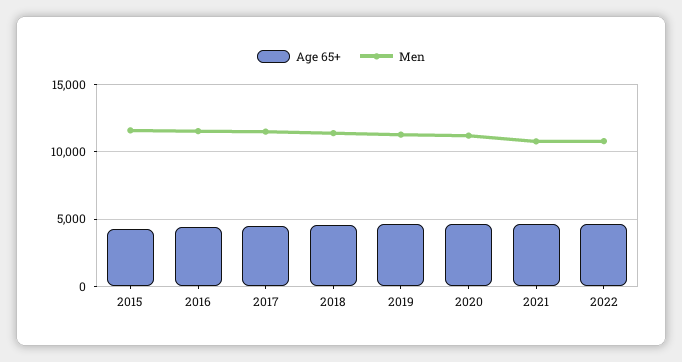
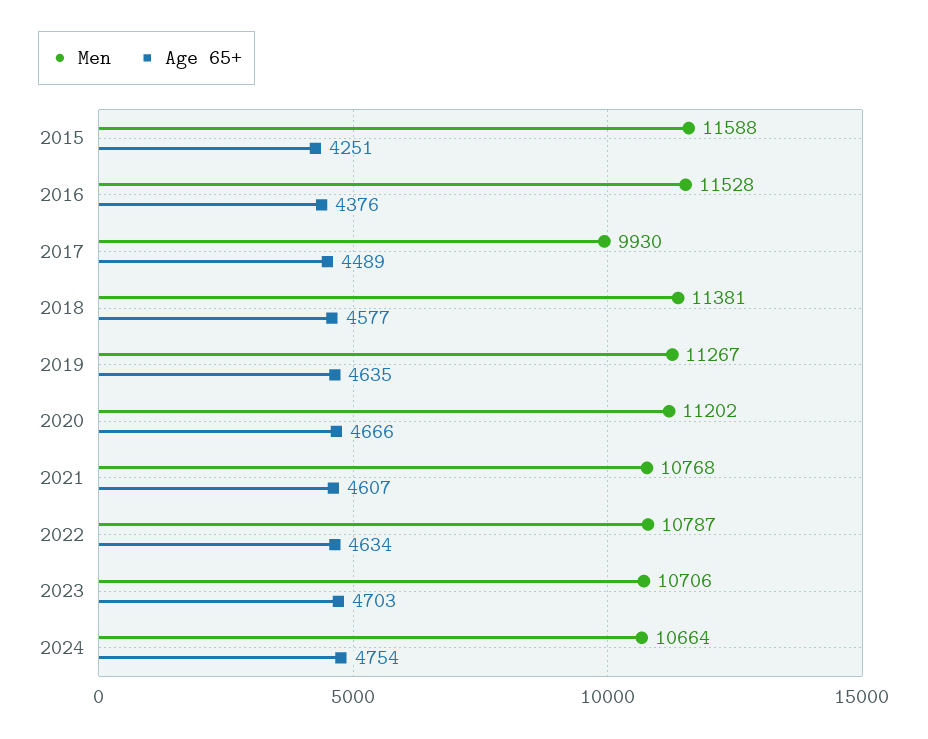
Men, 2017: 11500 -> 9930
Men, 2023: none -> 10706
Age 65+, 2023: none -> 4703
Men, 2024: none -> 10664
Age 65+, 2024: none -> 4754

